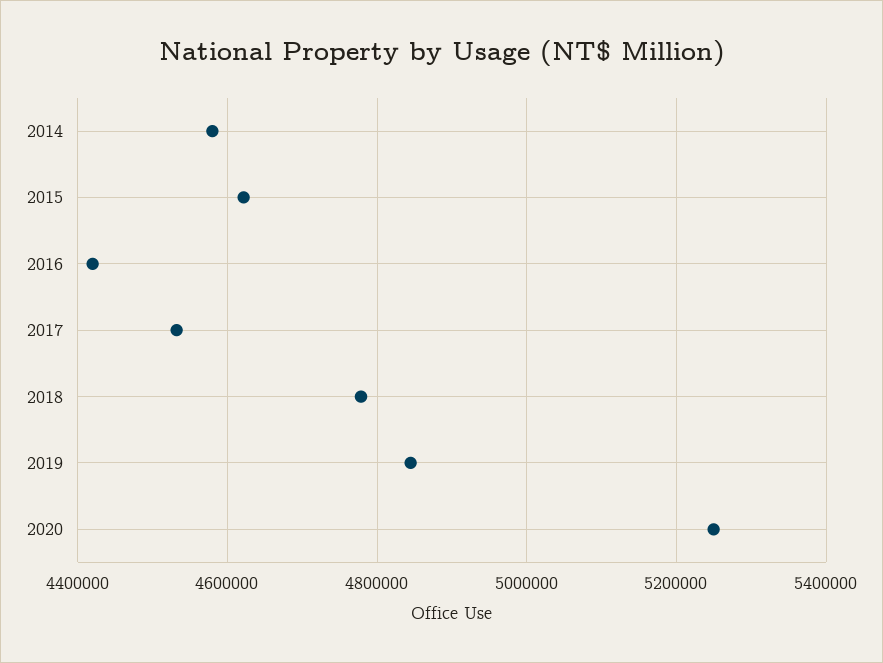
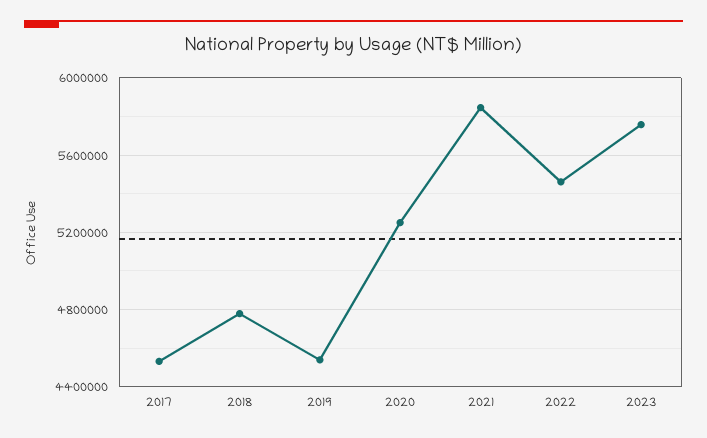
2014: 4580000 -> none
2015: 4620000 -> none
2016: 4420000 -> none
2019: 4840000 -> 4550000
2021: none -> 5850000
2022: none -> 5450000
2023: none -> 5750000

